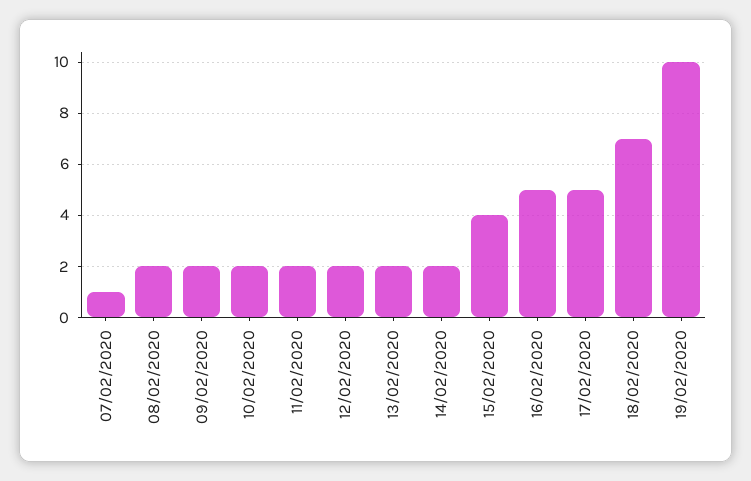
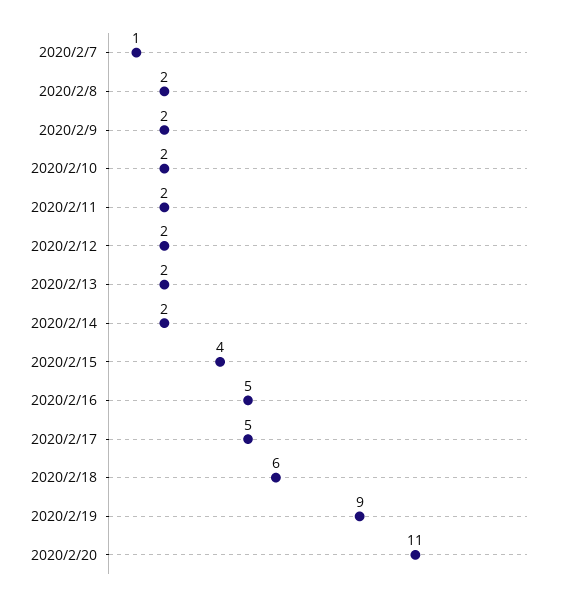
18/02/2020: 7 -> 6
19/02/2020: 10 -> 9
2020/2/20: none -> 11

